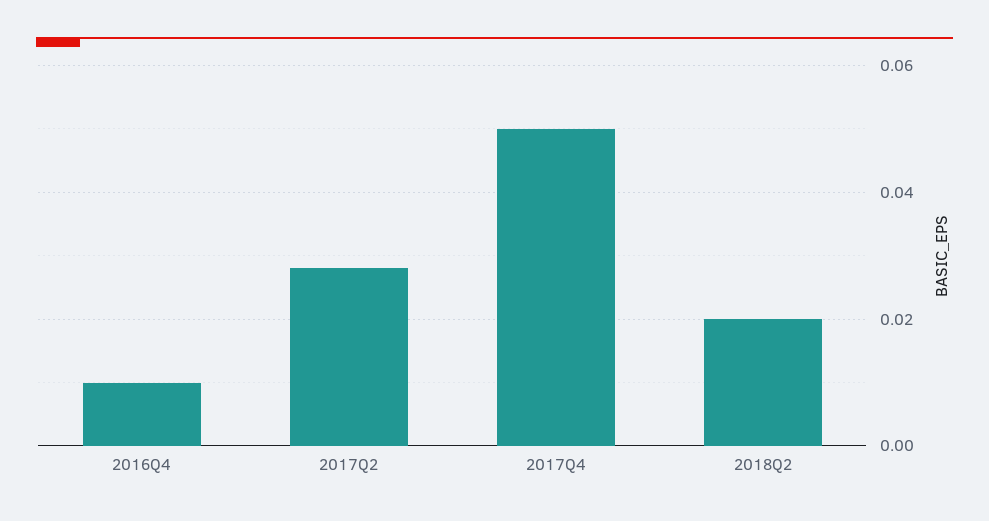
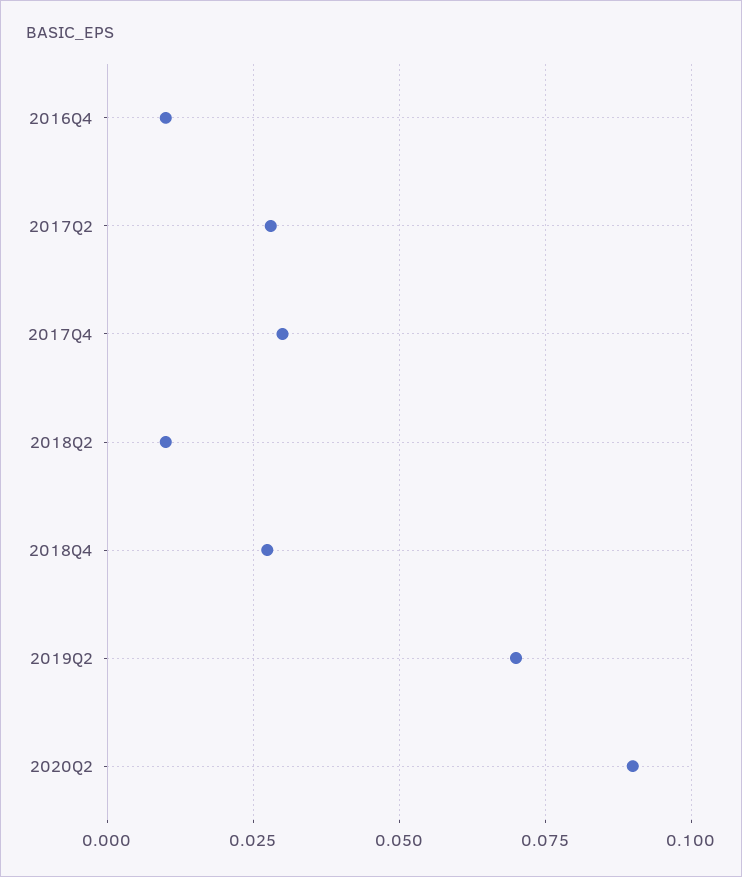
2017Q4: 0.05 -> 0.03
2018Q2: 0.02 -> 0.01
2018Q4: none -> 0.0275
2019Q2: none -> 0.07
2020Q2: none -> 0.09

